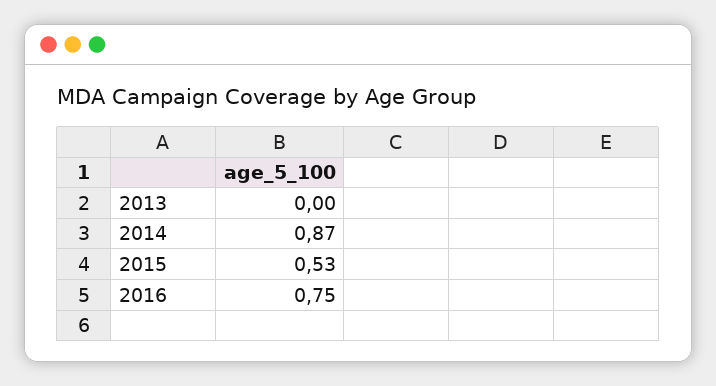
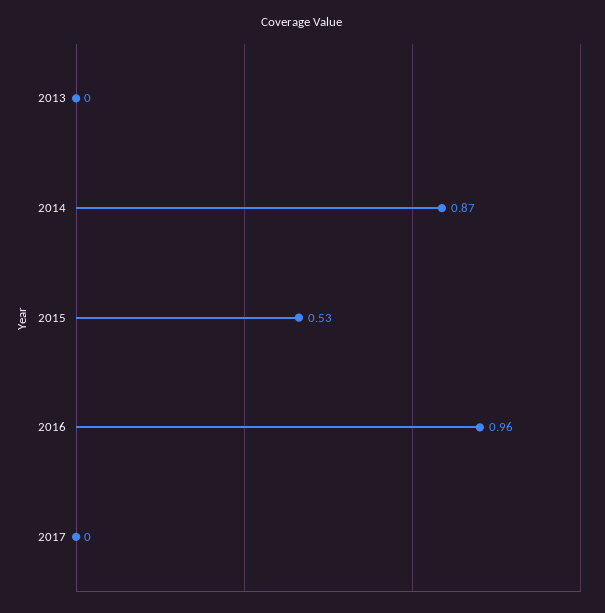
2016: 0.75 -> 0.96
2017: none -> 0

